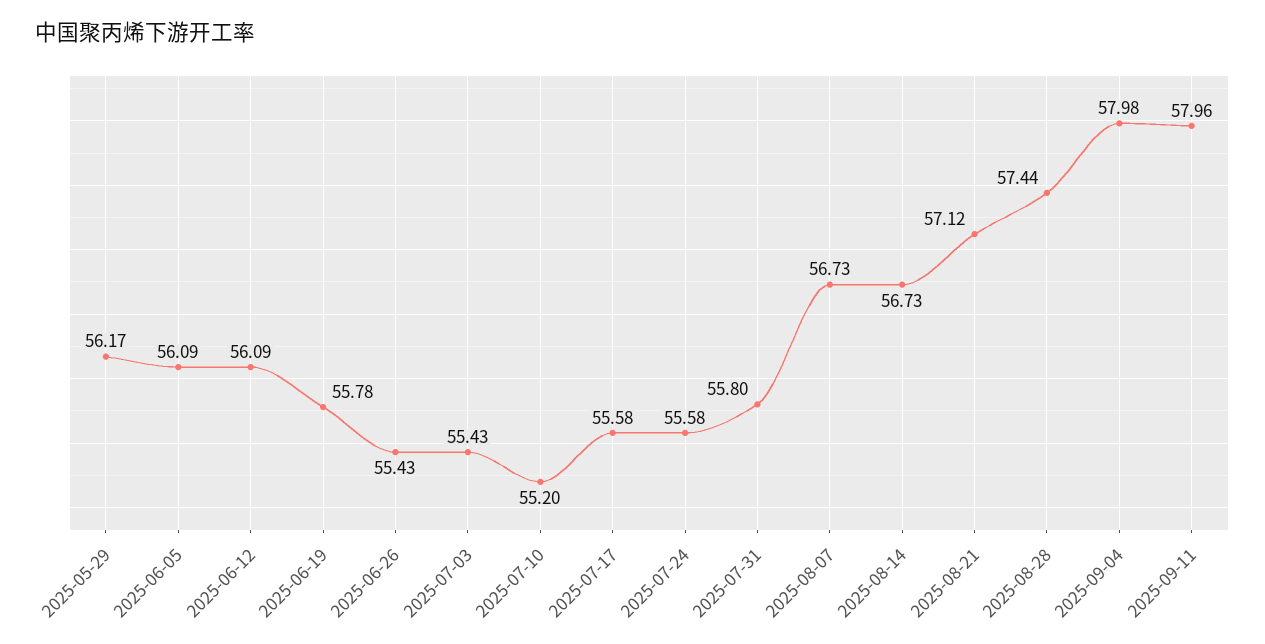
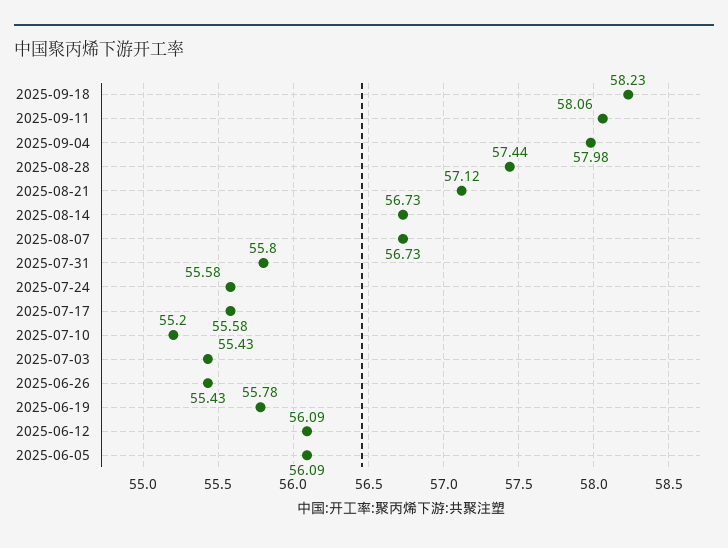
2025-05-29: 56.17 -> none
2025-09-11: 57.96 -> 58.06
2025-09-18: none -> 58.23

